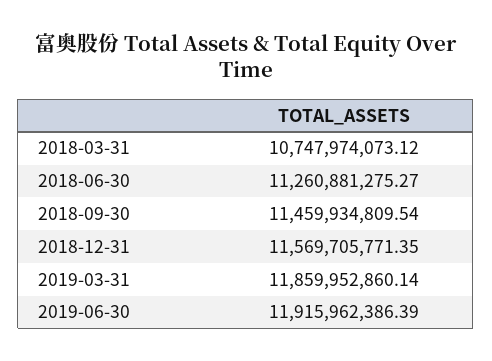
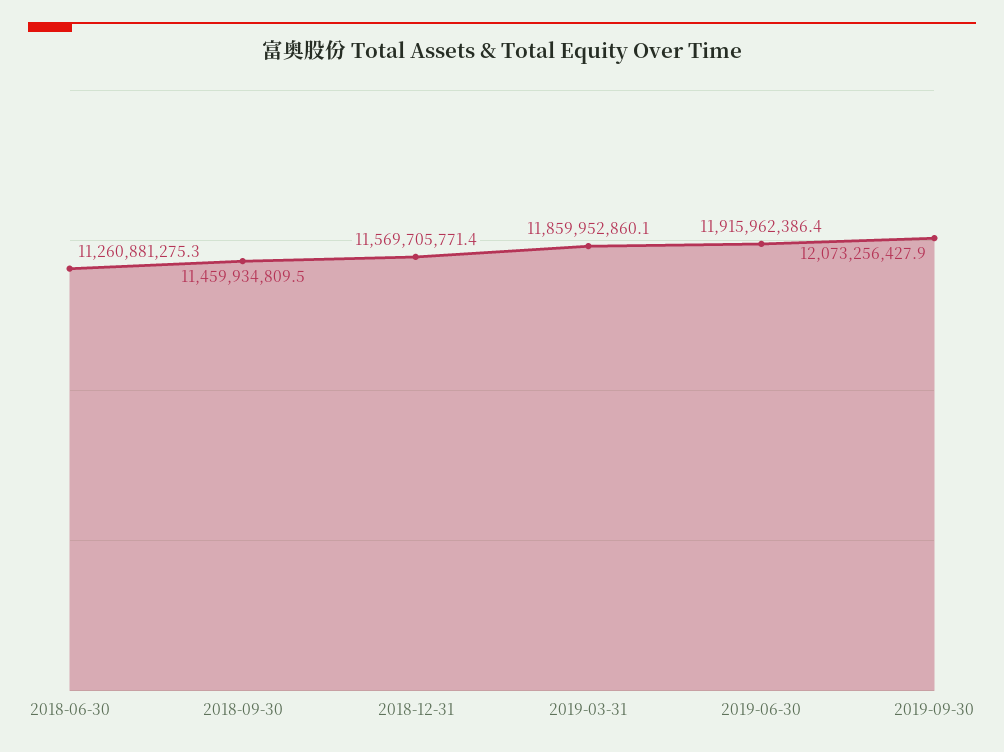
2018-03-31: 10747974073.12 -> none
2019-09-30: none -> 12073256427.9

